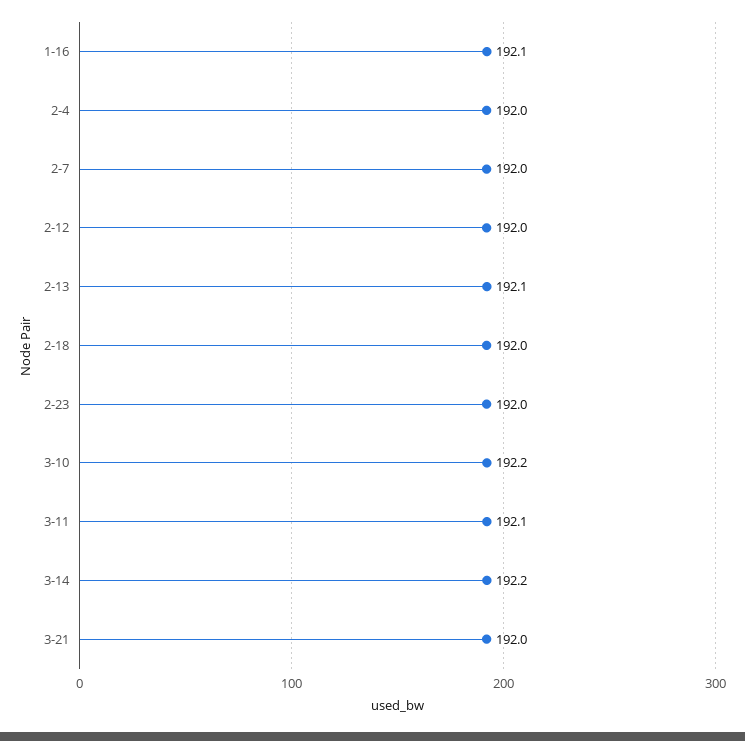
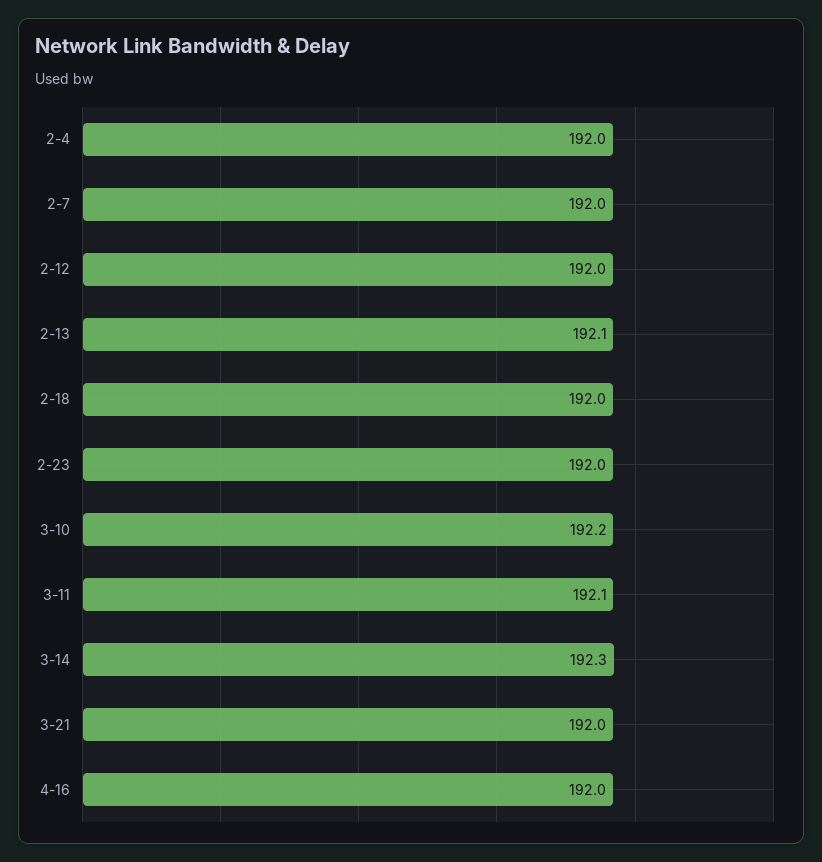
1-16: 192.1 -> none
3-14: 192.2 -> 192.3
4-16: none -> 192

